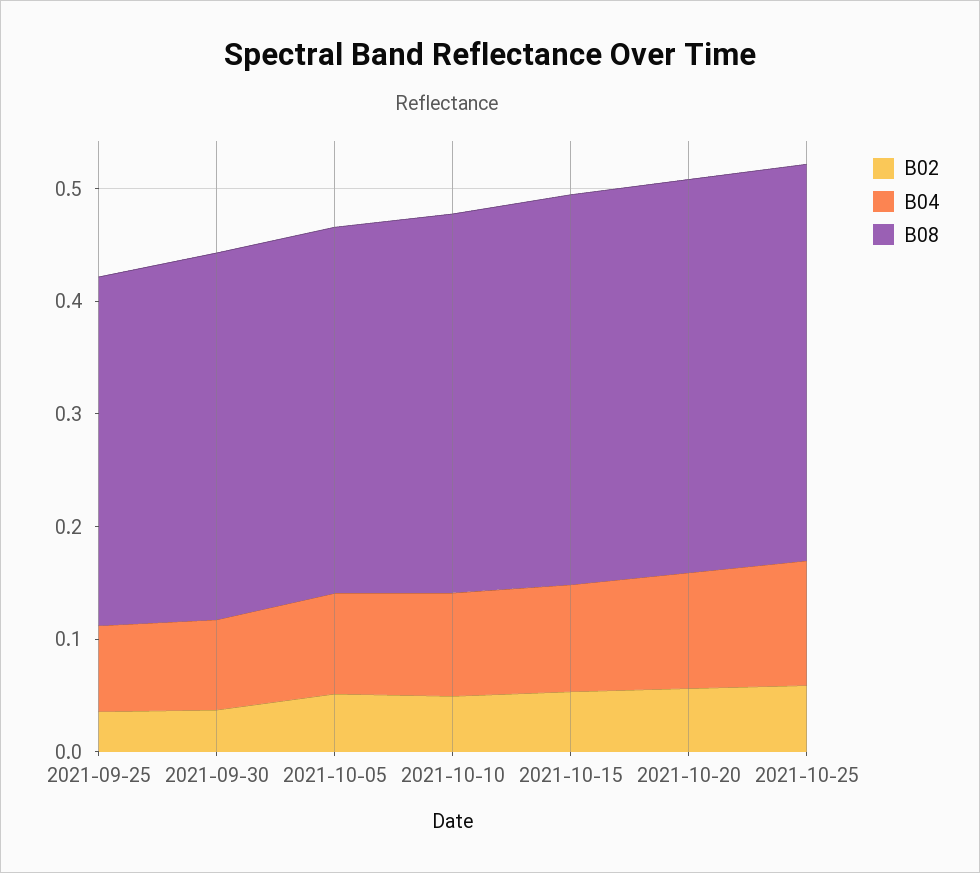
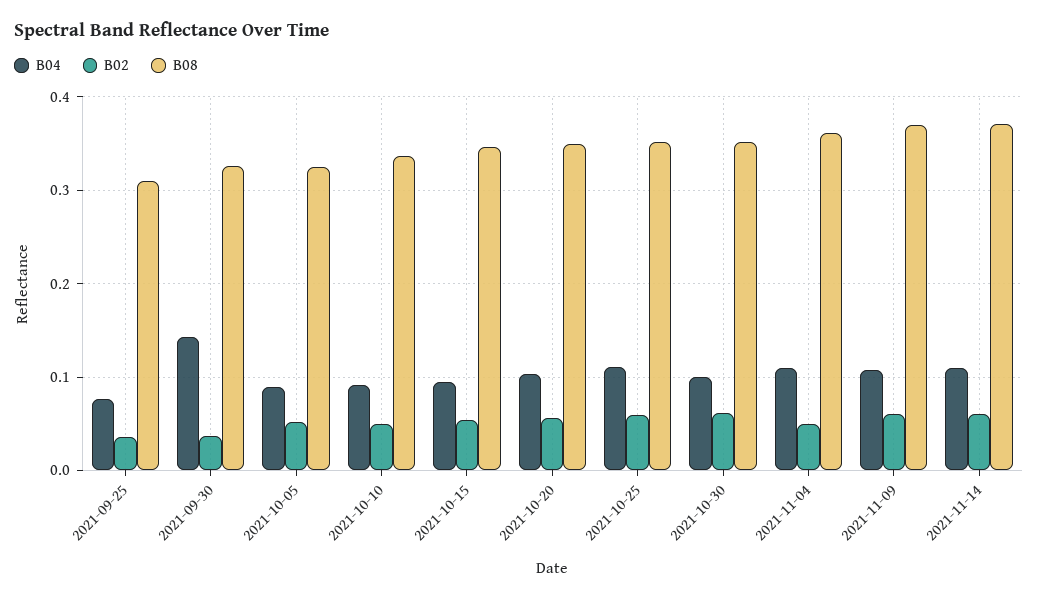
B04, 2021-09-30: 0.08 -> 0.14
B04, 2021-10-30: none -> 0.1
B02, 2021-10-30: none -> 0.06
B08, 2021-10-30: none -> 0.35
B04, 2021-11-04: none -> 0.11
B02, 2021-11-04: none -> 0.05
B08, 2021-11-04: none -> 0.36
B04, 2021-11-09: none -> 0.11
B02, 2021-11-09: none -> 0.06
B08, 2021-11-09: none -> 0.37
B04, 2021-11-14: none -> 0.11
B02, 2021-11-14: none -> 0.06
B08, 2021-11-14: none -> 0.37

